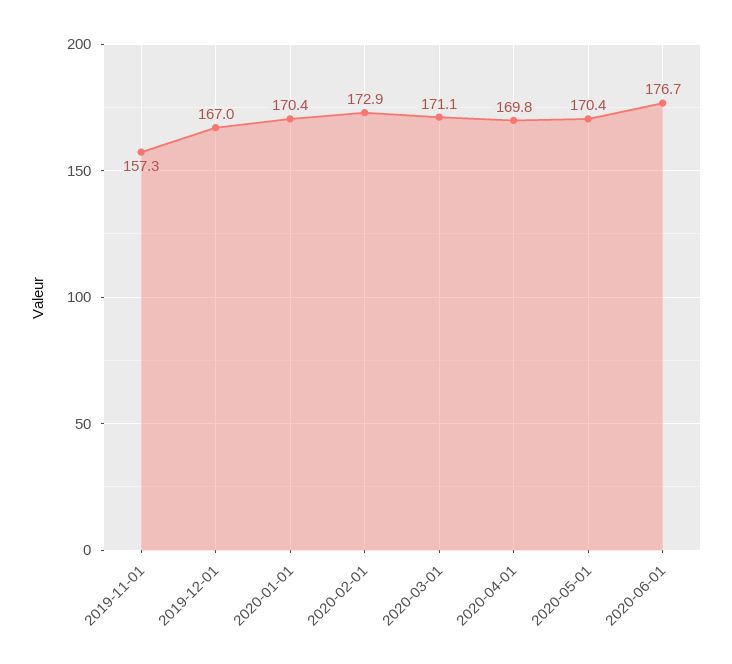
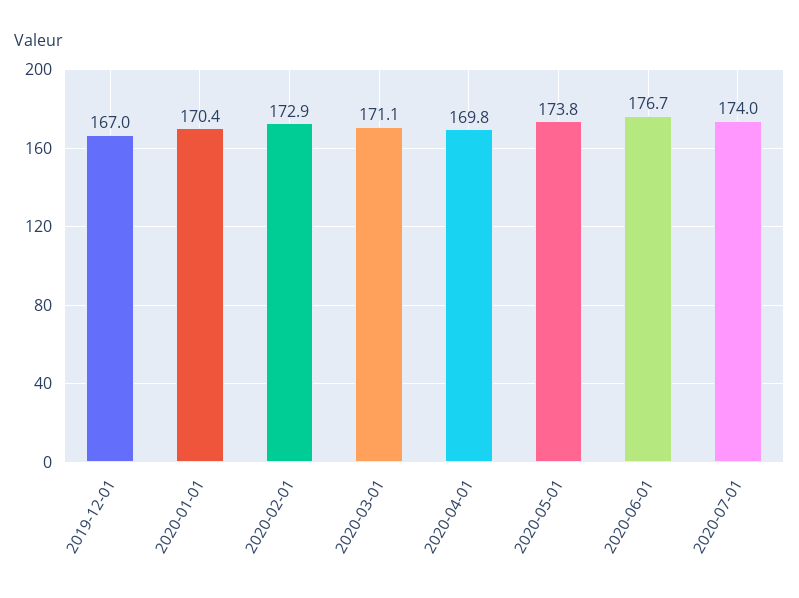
2019-11-01: 157.3 -> none
2020-05-01: 170.4 -> 173.8
2020-07-01: none -> 174

